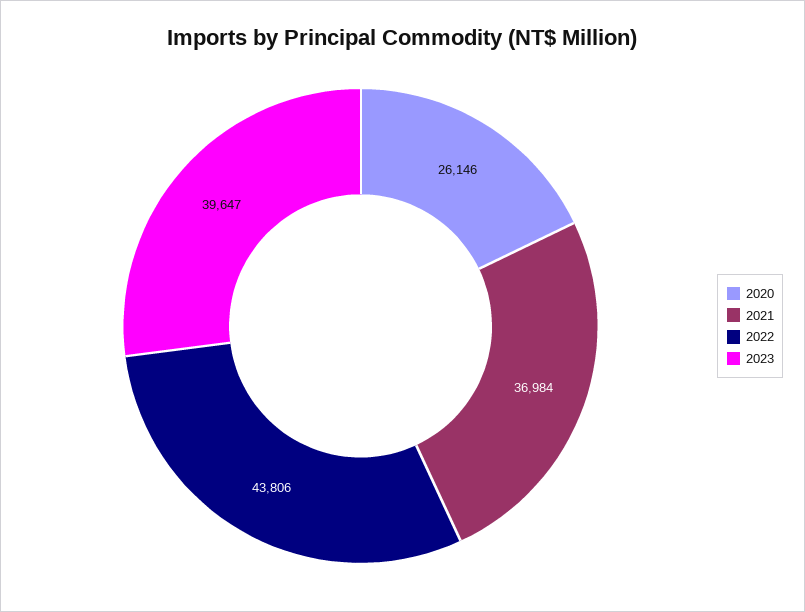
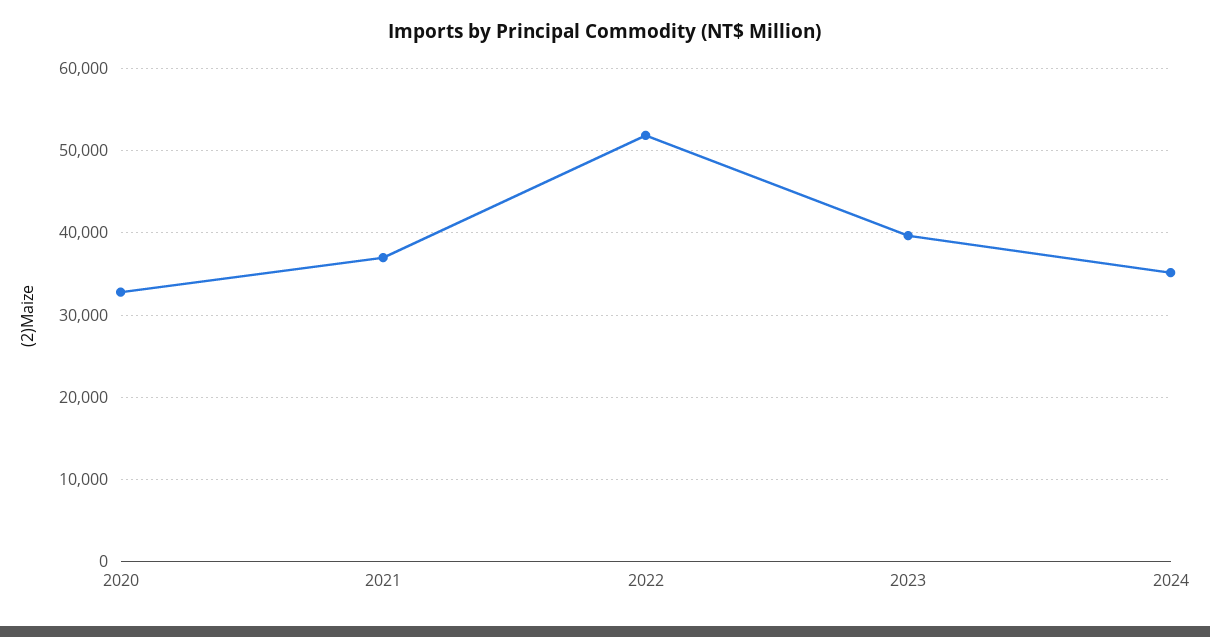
2020: 26146 -> 33000
2022: 43806 -> 52000
2024: none -> 35000

